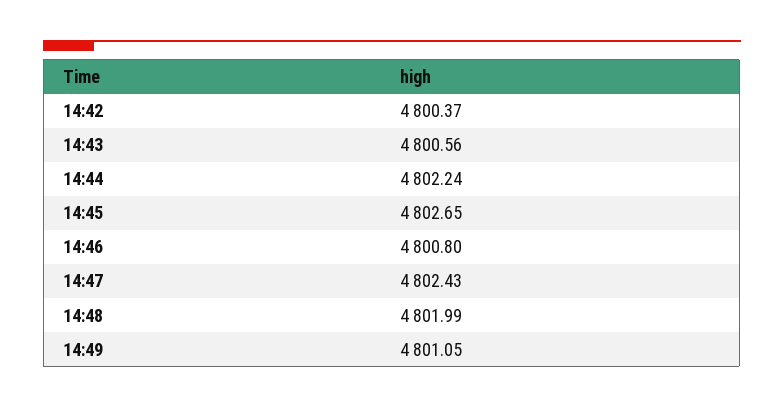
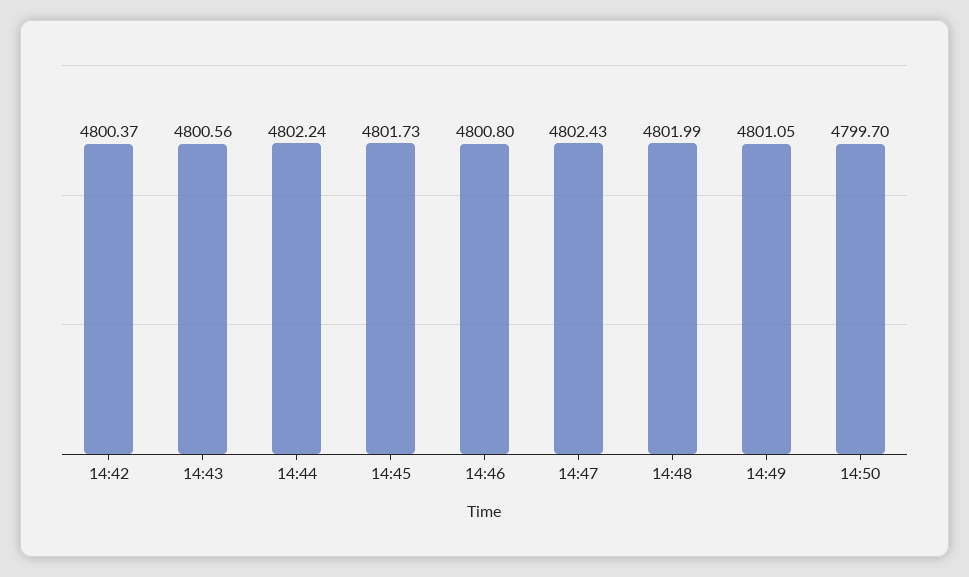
14:45: 4802.65 -> 4801.73
14:50: none -> 4799.7

